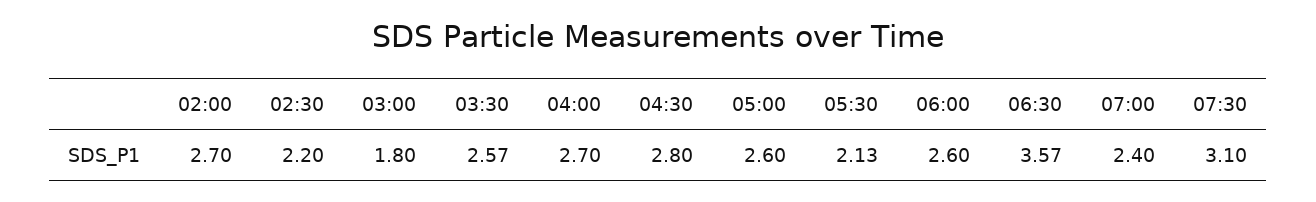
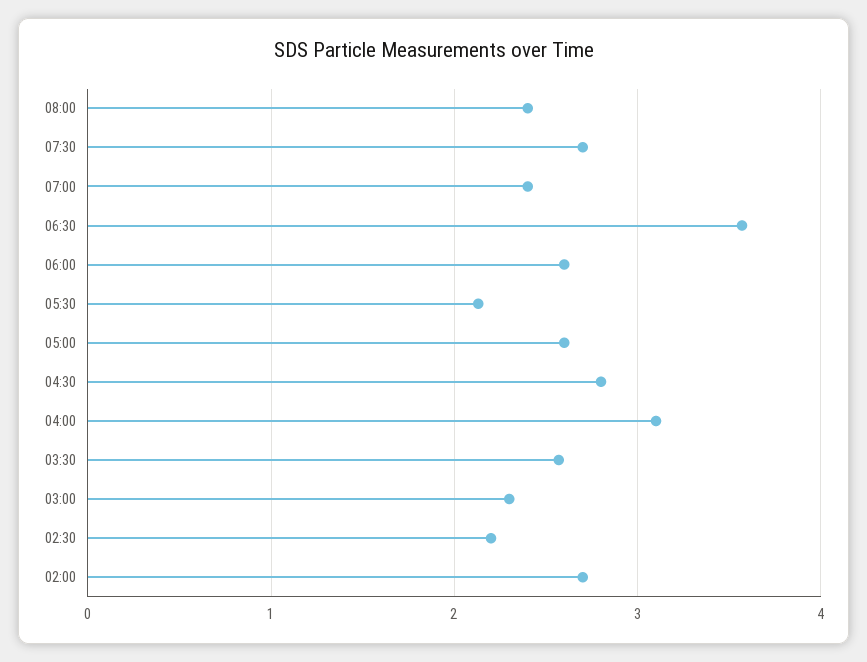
03:00: 1.8 -> 2.3
04:00: 2.7 -> 3.1
07:30: 3.1 -> 2.7
08:00: none -> 2.4

